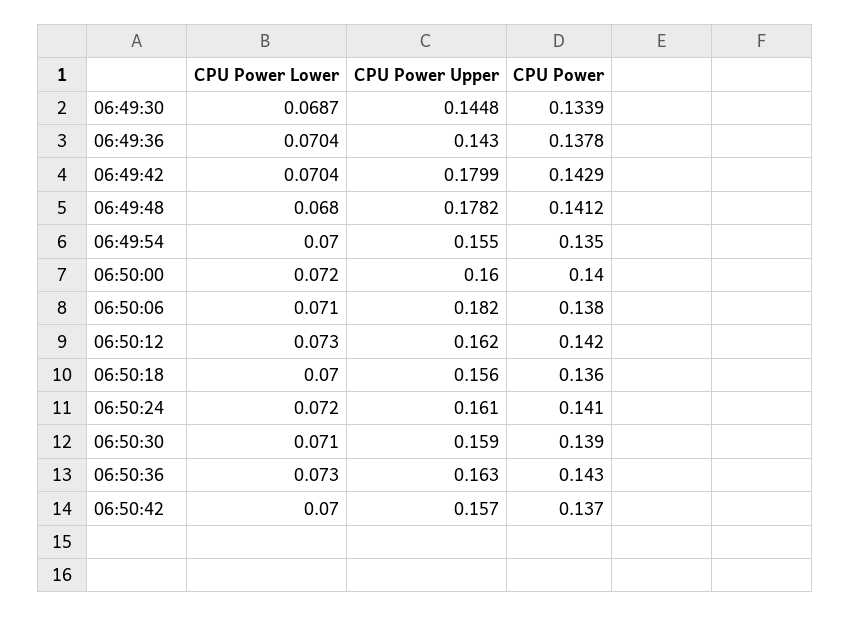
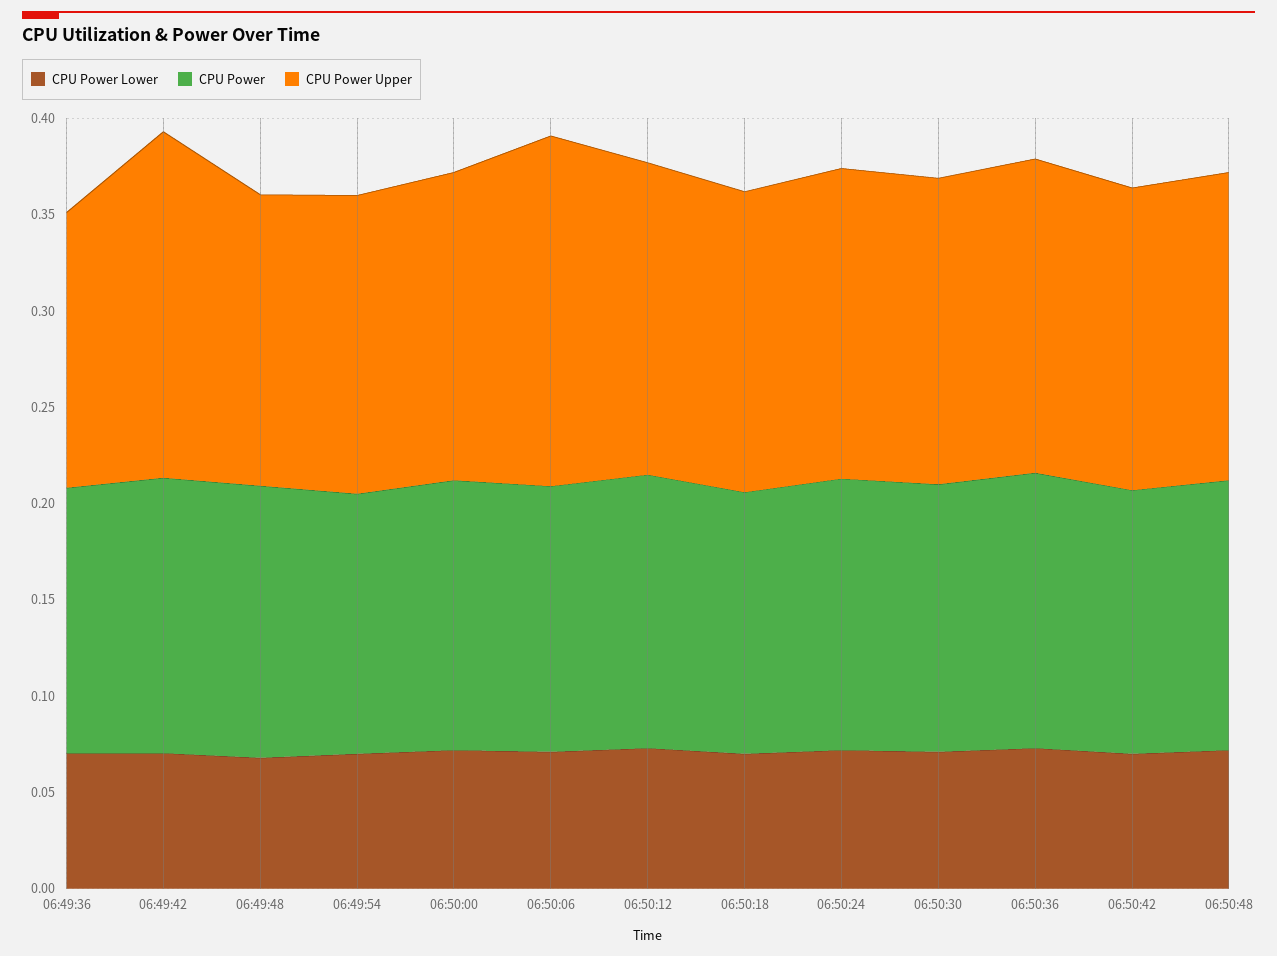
CPU Power Lower, 06:49:30: 0.0687 -> none
CPU Power Upper, 06:49:30: 0.1448 -> none
CPU Power, 06:49:30: 0.1339 -> none
CPU Power Upper, 06:49:48: 0.1782 -> 0.15
CPU Power Lower, 06:50:48: none -> 0.07
CPU Power, 06:50:48: none -> 0.14
CPU Power Upper, 06:50:48: none -> 0.16

